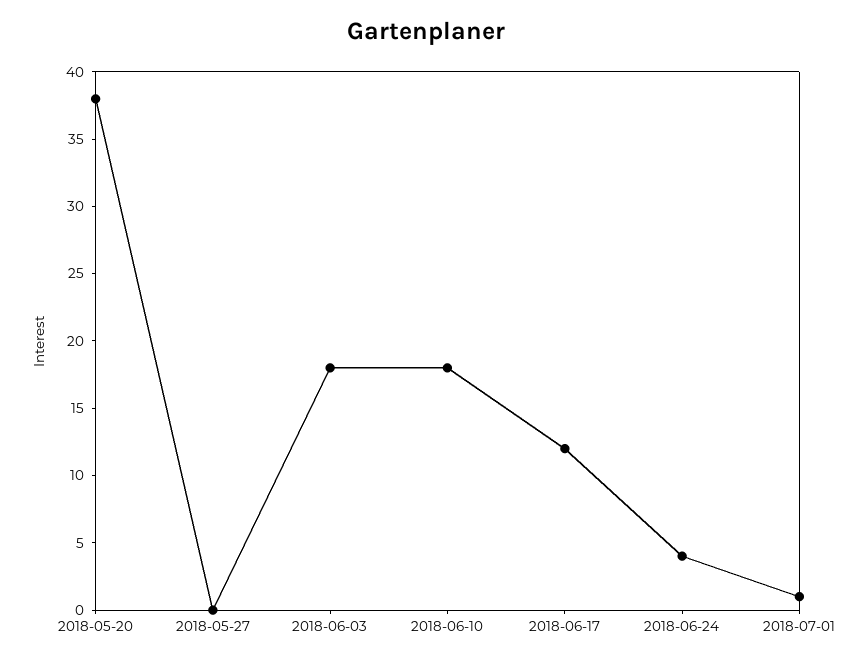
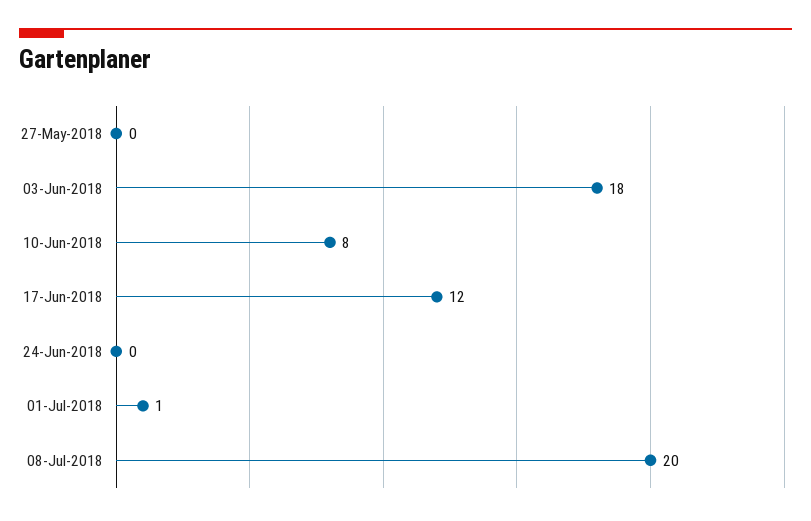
2018-05-20: 38 -> none
2018-06-10: 18 -> 8
2018-06-24: 4 -> 0
08-Jul-2018: none -> 20

